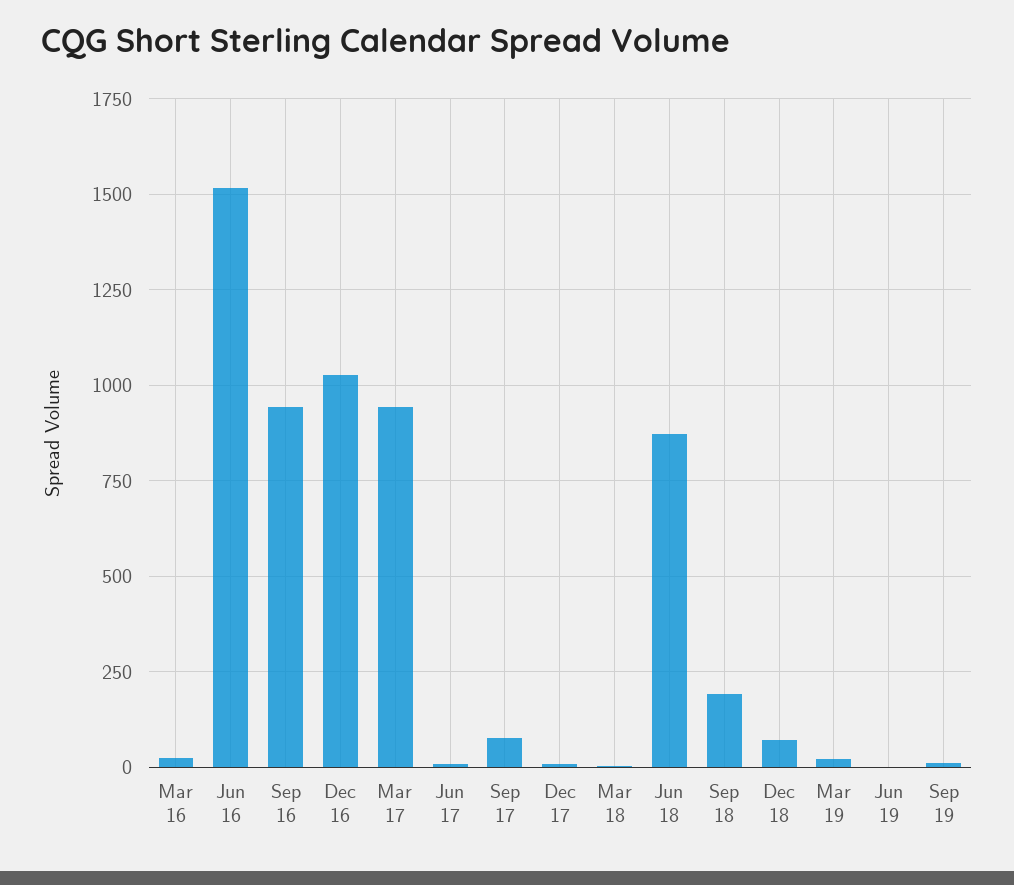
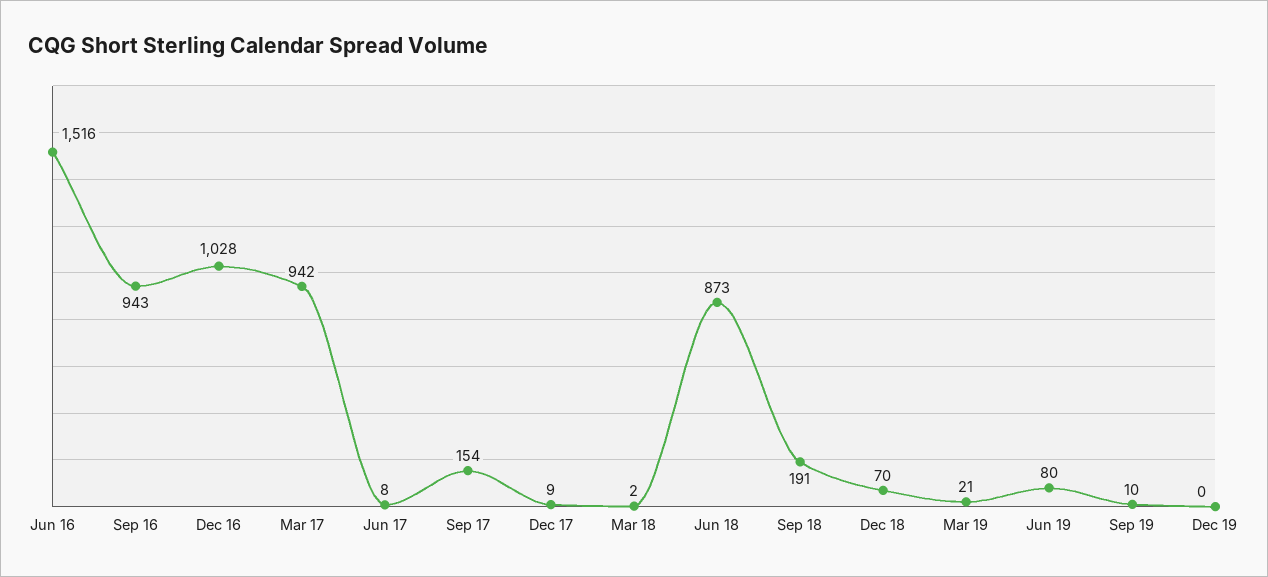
Mar 16: 25 -> none
Sep 17: 75 -> 154
Jun 19: 0 -> 80
Dec 19: none -> 0

